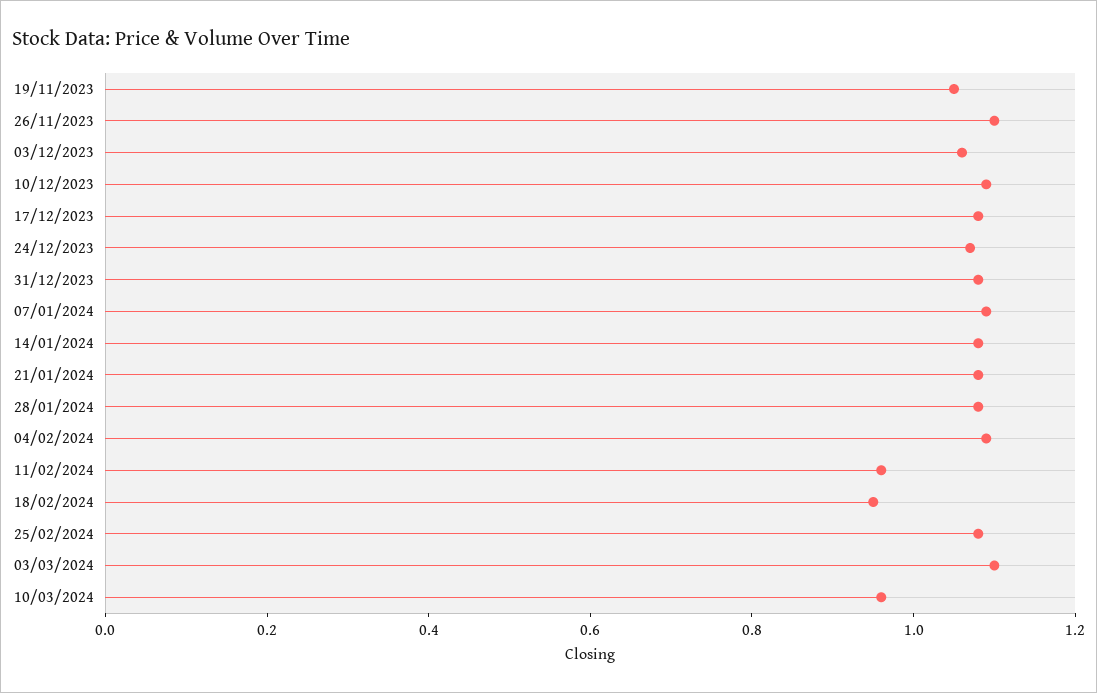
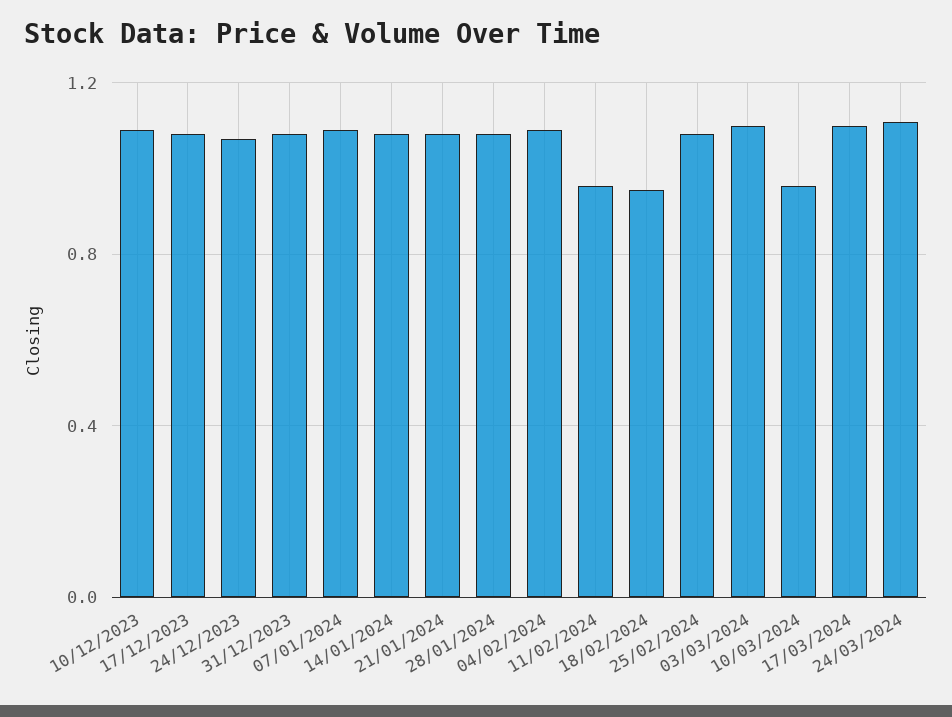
19/11/2023: 1.05 -> none
26/11/2023: 1.1 -> none
03/12/2023: 1.05 -> none
17/03/2024: none -> 1.1
24/03/2024: none -> 1.1

